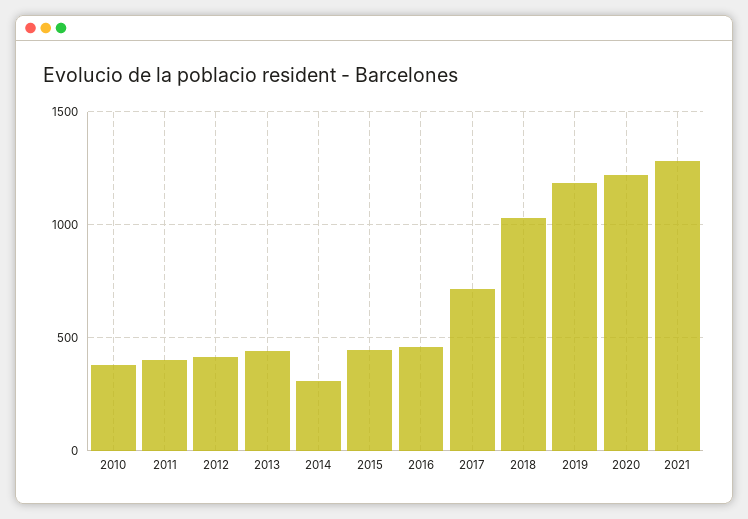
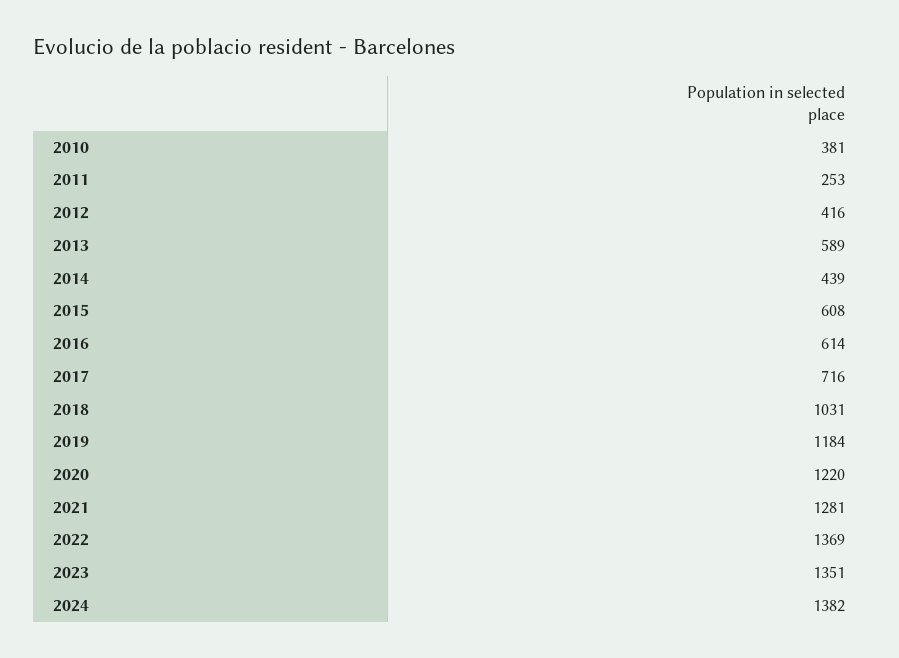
2011: 400 -> 253
2013: 450 -> 589
2014: 300 -> 439
2015: 450 -> 608
2016: 450 -> 614
2022: none -> 1369
2023: none -> 1351
2024: none -> 1382

